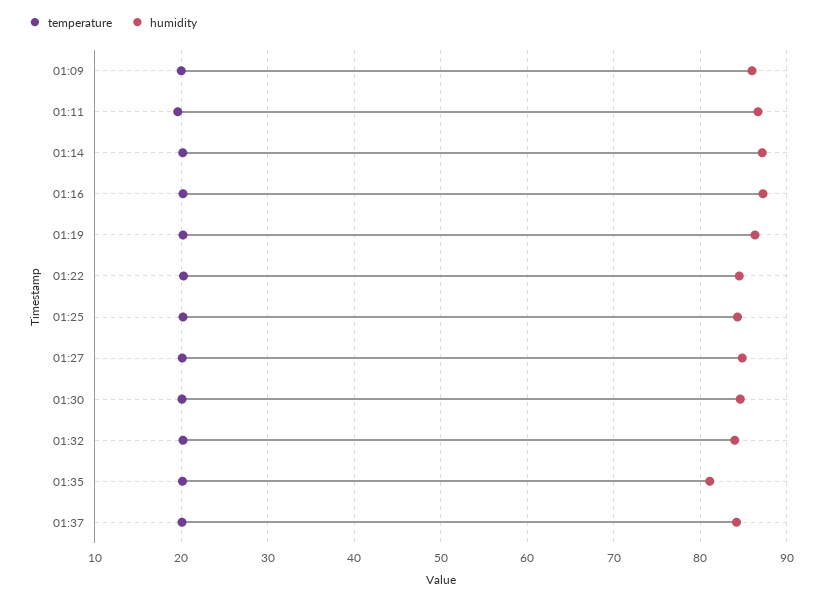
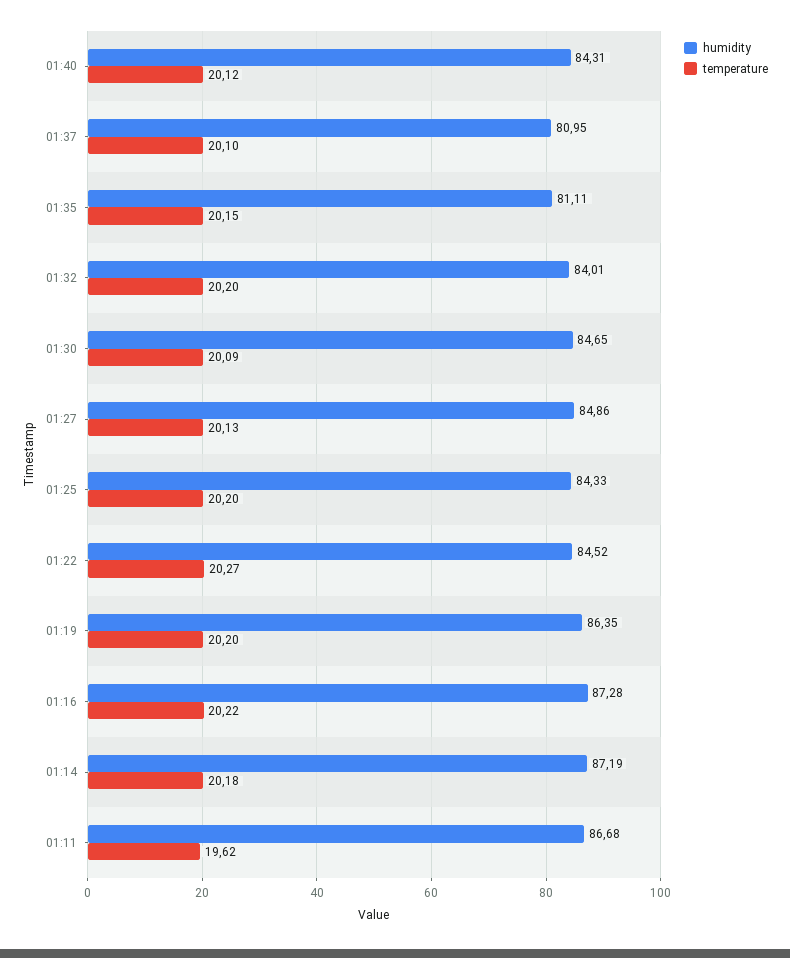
temperature, 01:09: 20 -> none
humidity, 01:09: 86 -> none
humidity, 01:37: 84 -> 80.95
humidity, 01:40: none -> 84.31
temperature, 01:40: none -> 20.12

